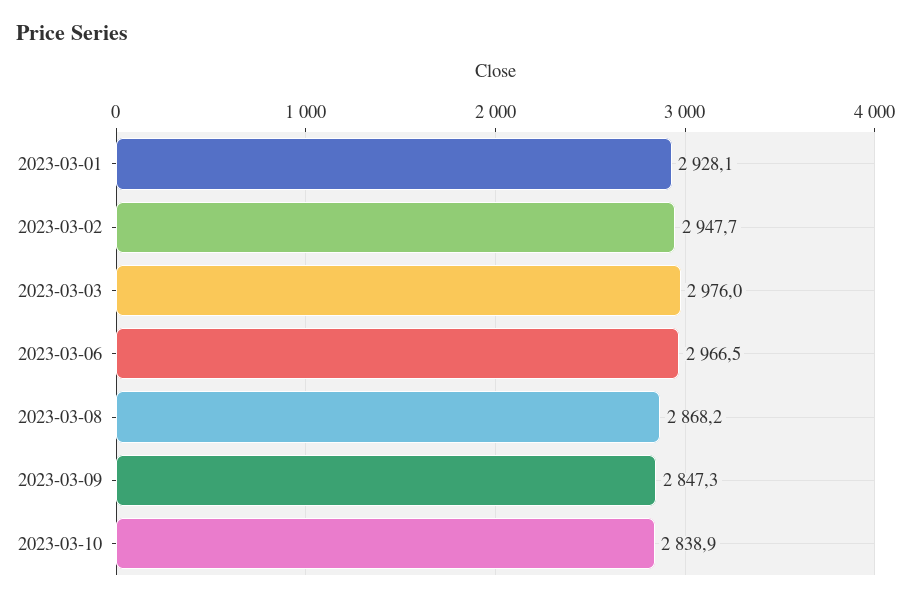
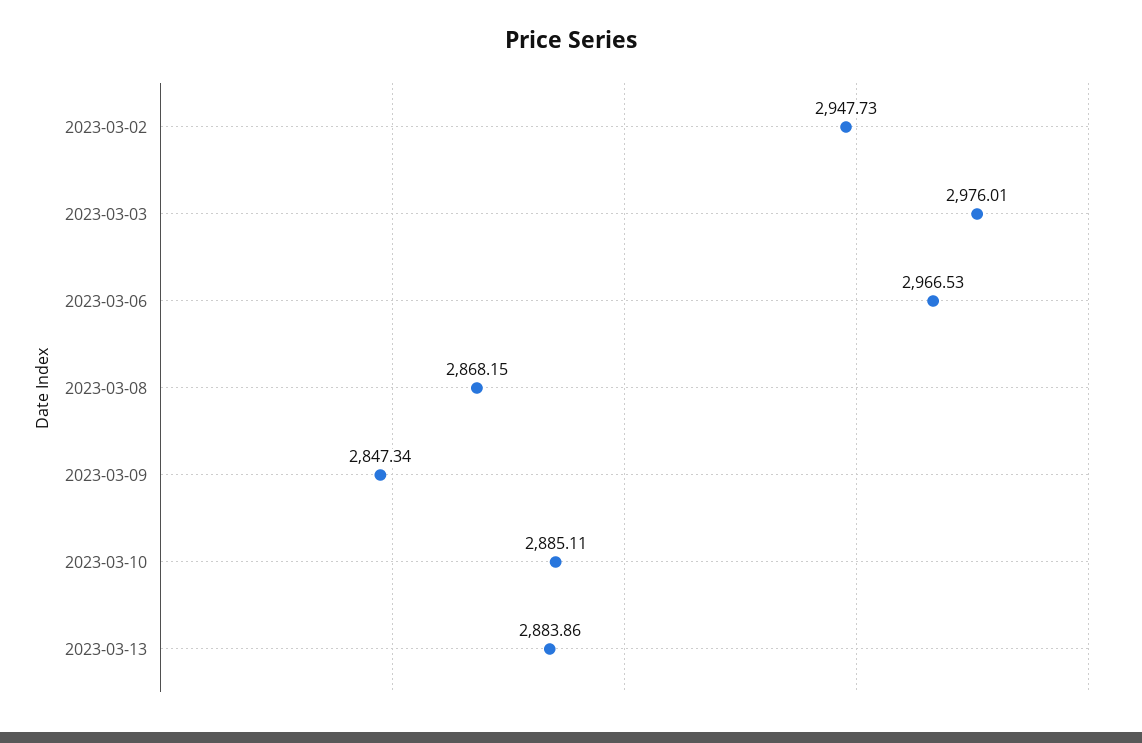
2023-03-01: 2928.1 -> none
2023-03-10: 2838.9 -> 2885.11
2023-03-13: none -> 2883.86

